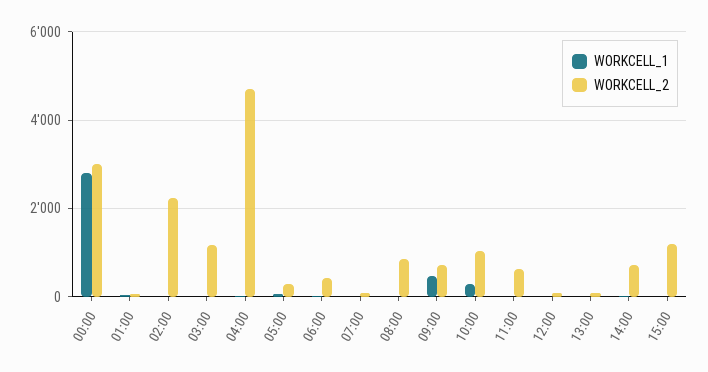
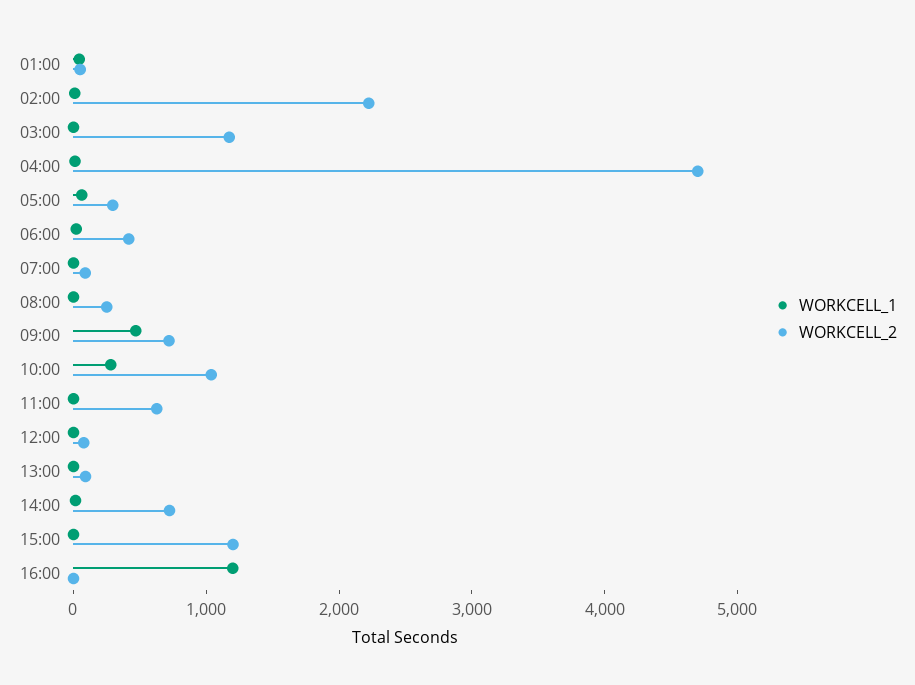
WORKCELL_1, 00:00: 2800 -> none
WORKCELL_2, 00:00: 3000 -> none
WORKCELL_2, 08:00: 800 -> 200
WORKCELL_1, 16:00: none -> 1200
WORKCELL_2, 16:00: none -> 0

